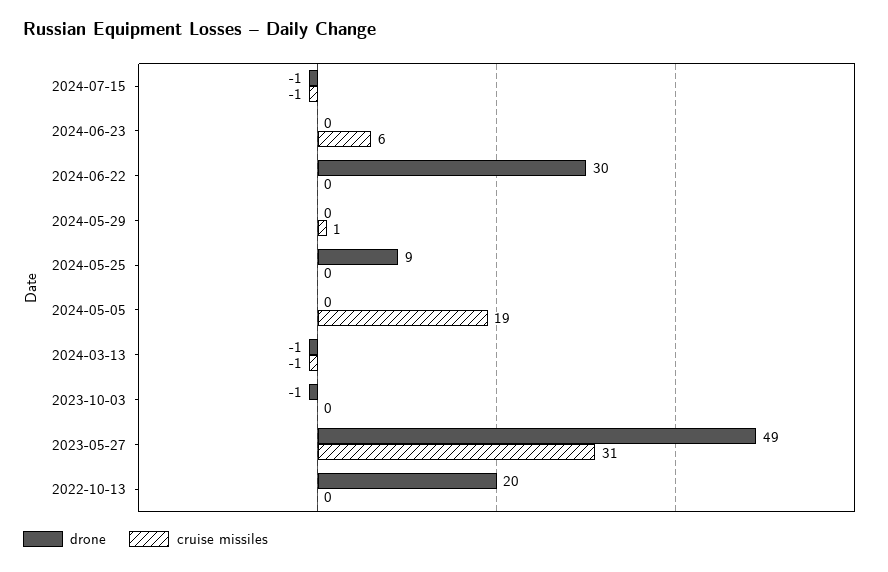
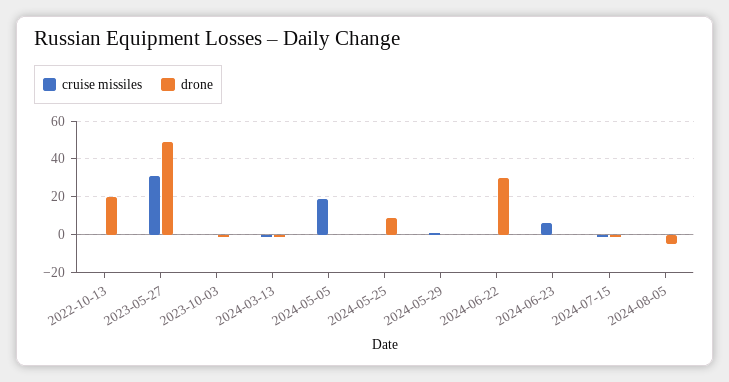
cruise missiles, 2024-08-05: none -> 0
drone, 2024-08-05: none -> -5

